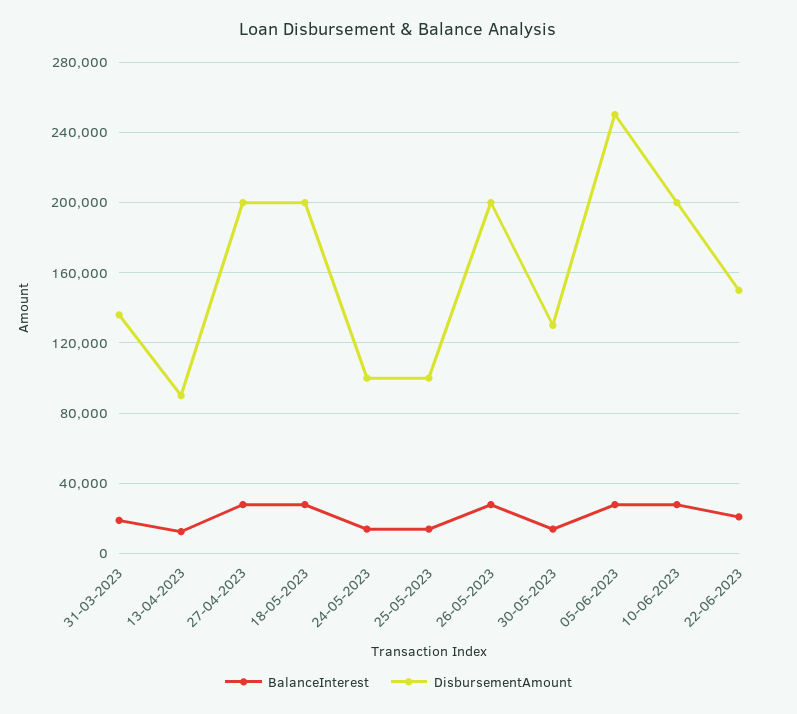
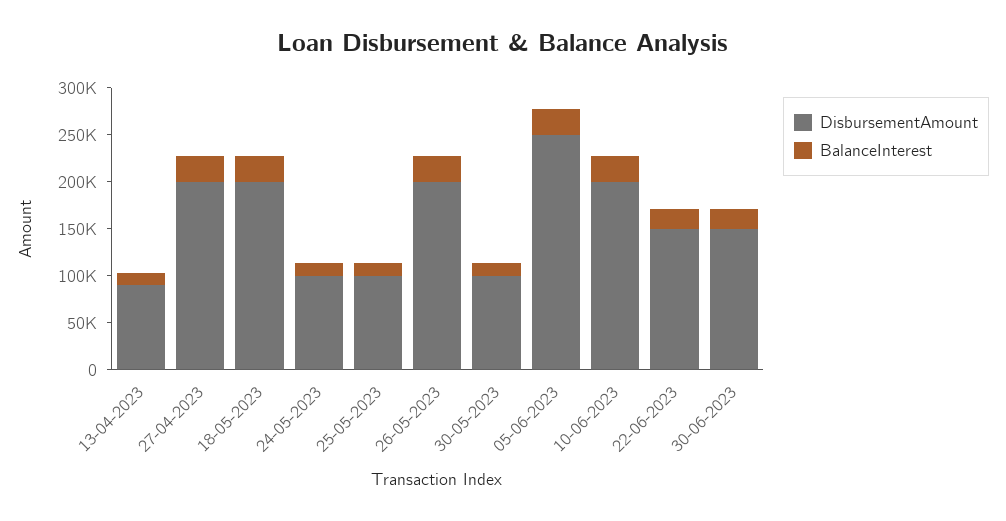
BalanceInterest, 31-03-2023: 20000 -> none
DisbursementAmount, 31-03-2023: 135000 -> none
DisbursementAmount, 30-05-2023: 130000 -> 100000
DisbursementAmount, 30-06-2023: none -> 150000
BalanceInterest, 30-06-2023: none -> 20000

